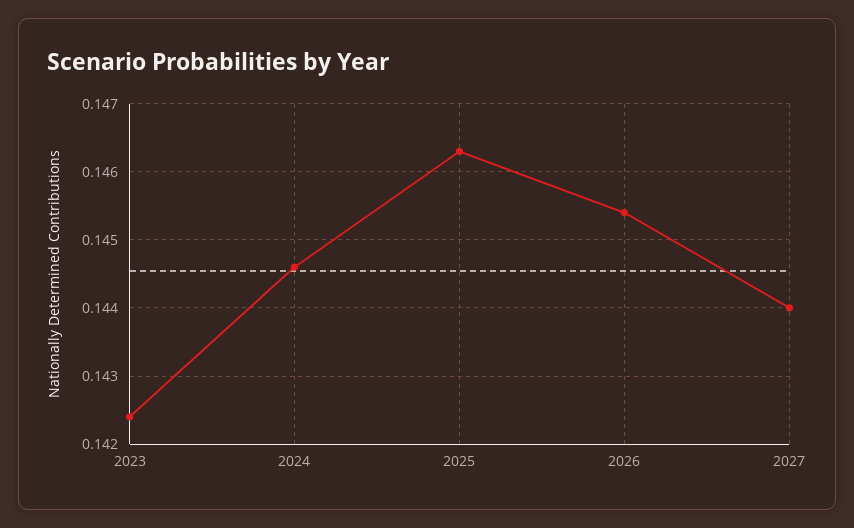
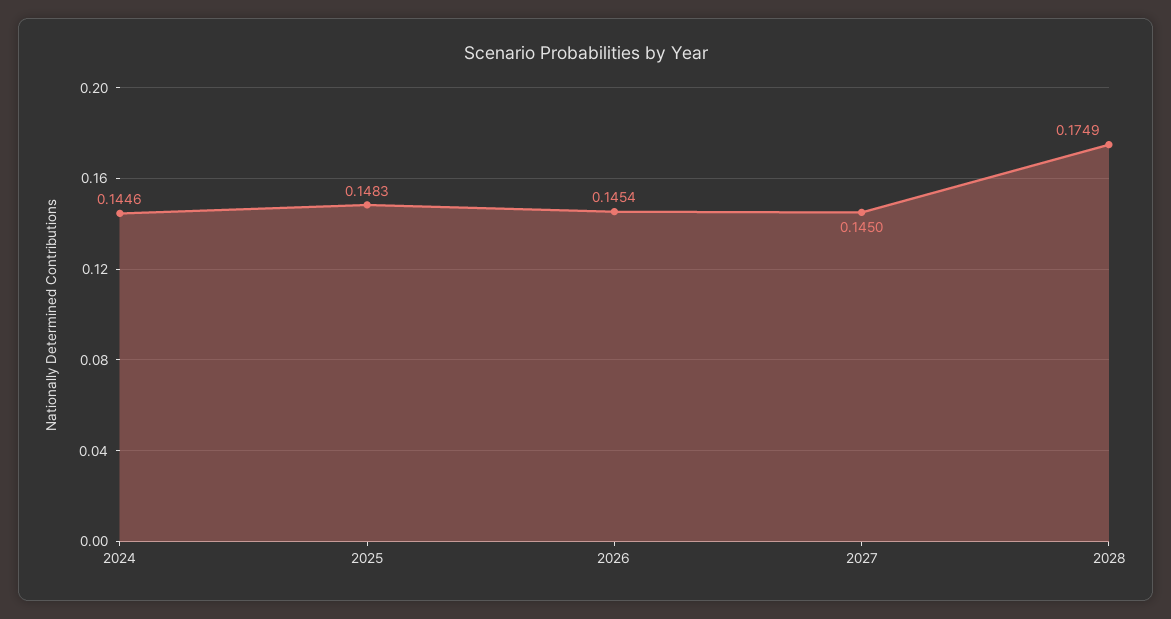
2023: 0.1424 -> none
2025: 0.1463 -> 0.1483
2027: 0.144 -> 0.145
2028: none -> 0.1749

